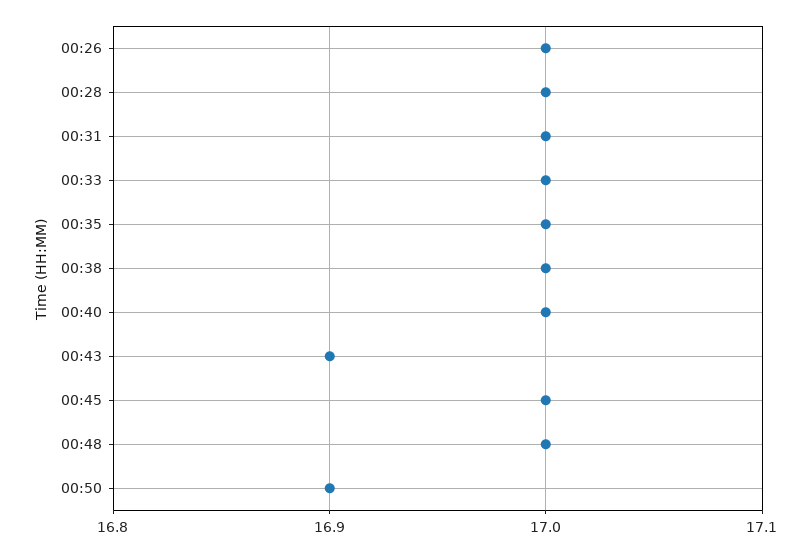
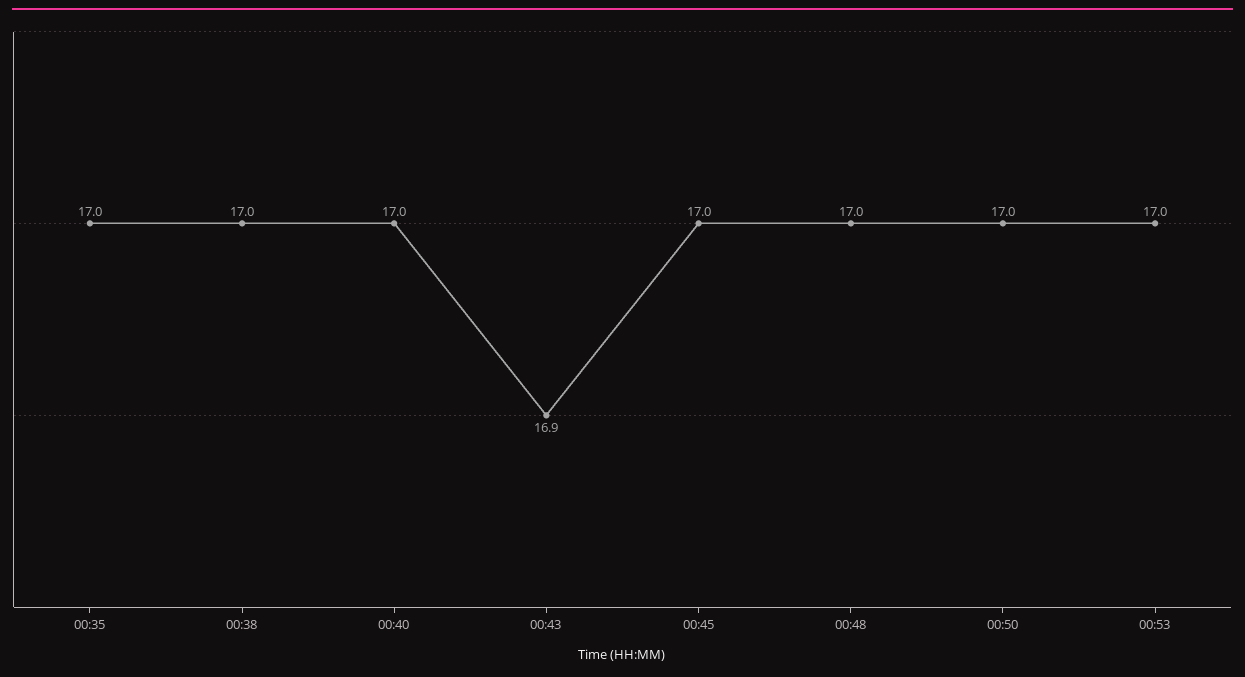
00:26: 17 -> none
00:28: 17 -> none
00:31: 17 -> none
00:33: 17 -> none
00:50: 16.9 -> 17
00:53: none -> 17

